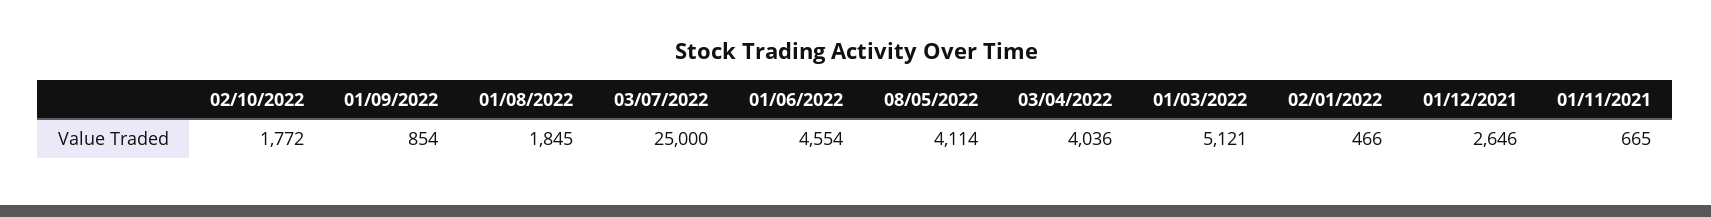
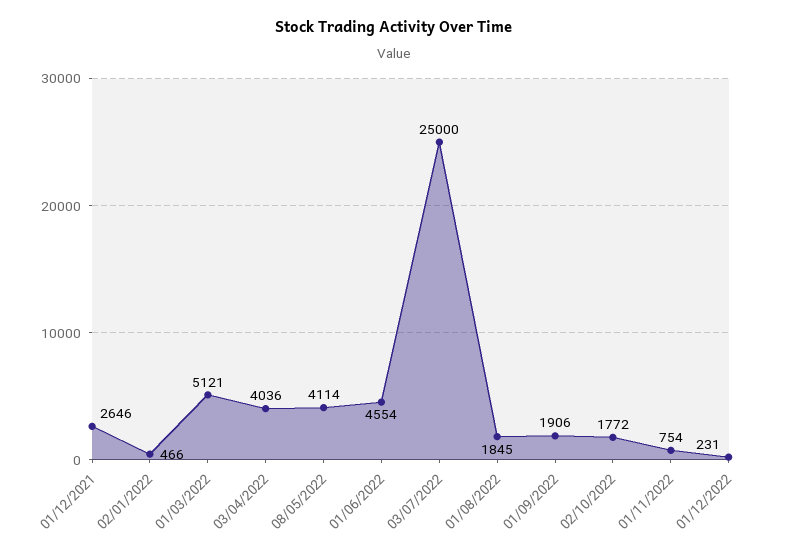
01/09/2022: 854 -> 1906
01/11/2021: 665 -> none
01/11/2022: none -> 754
01/12/2022: none -> 231

